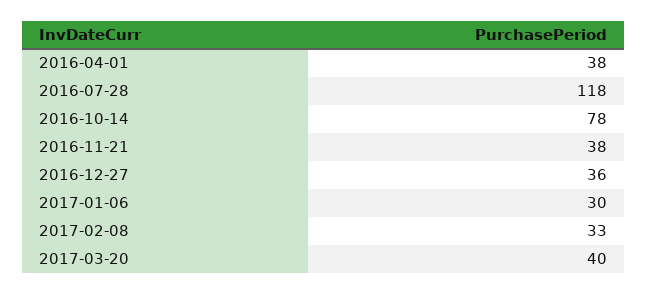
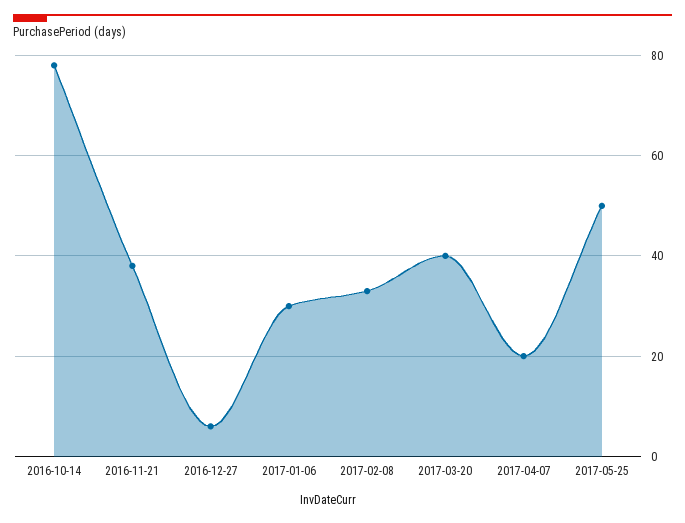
2016-04-01: 38 -> none
2016-07-28: 118 -> none
2016-12-27: 36 -> 5
2017-04-07: none -> 20
2017-05-25: none -> 50

